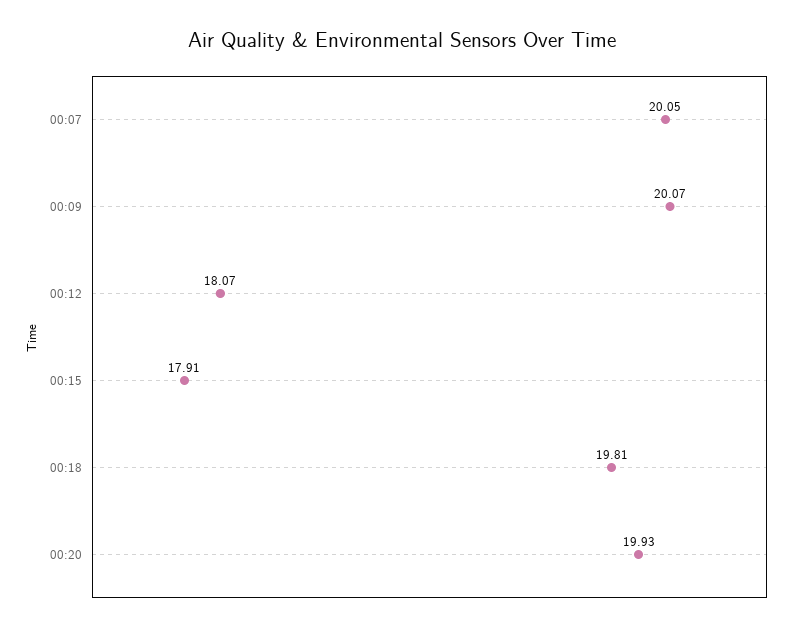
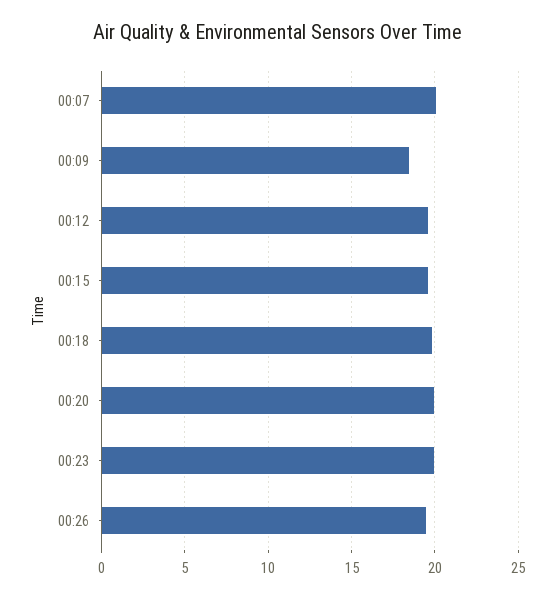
00:09: 20.07 -> 18.5
00:12: 18.07 -> 19.5
00:15: 17.91 -> 19.5
00:23: none -> 20
00:26: none -> 19.5

